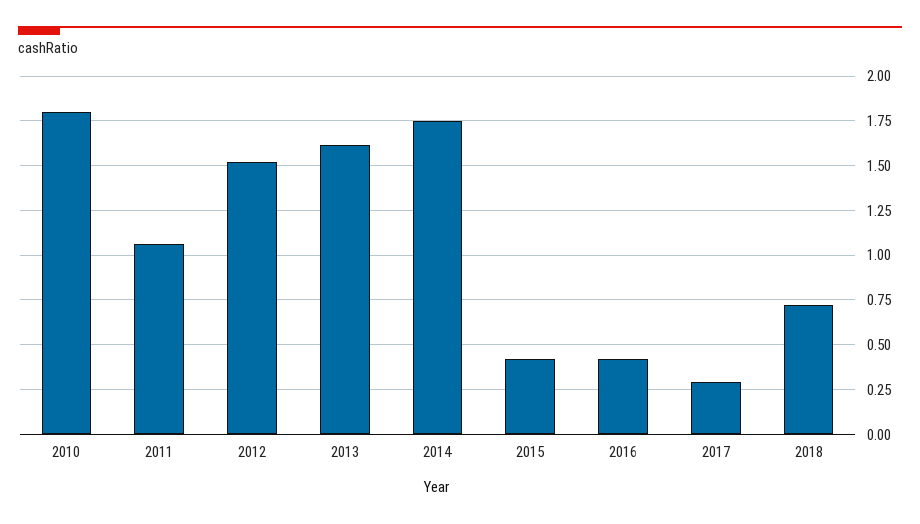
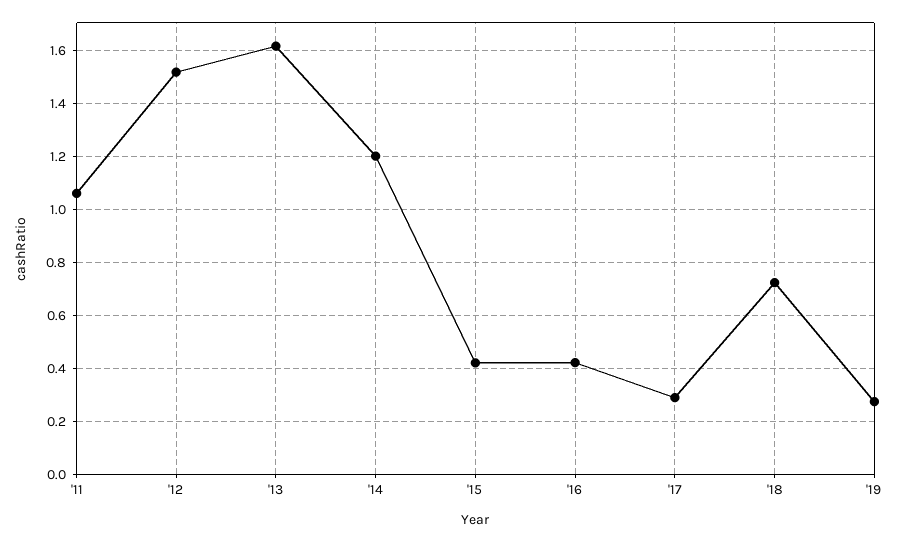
2010: 1.8 -> none
2014: 1.75 -> 1.2
'19: none -> 0.275

